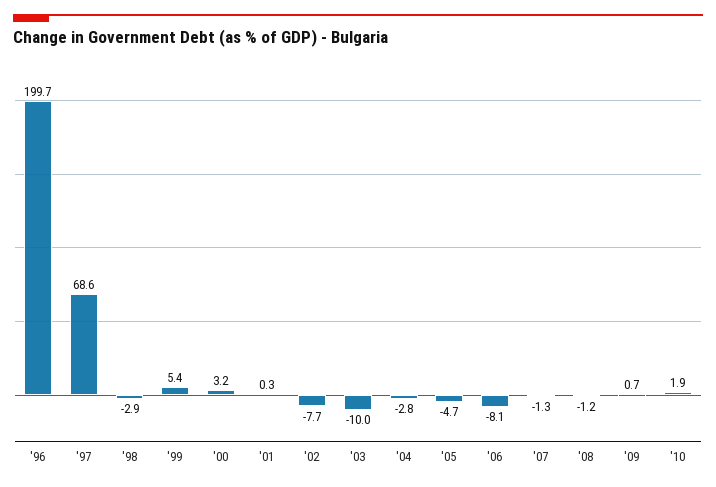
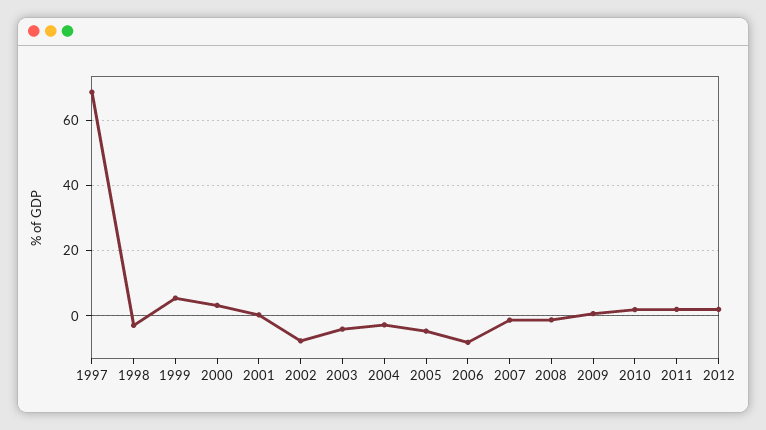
'96: 199.7 -> none
'03: -10 -> -4
2011: none -> 2
2012: none -> 2

